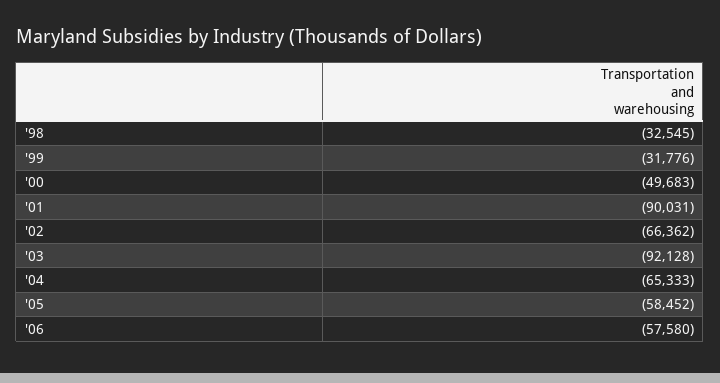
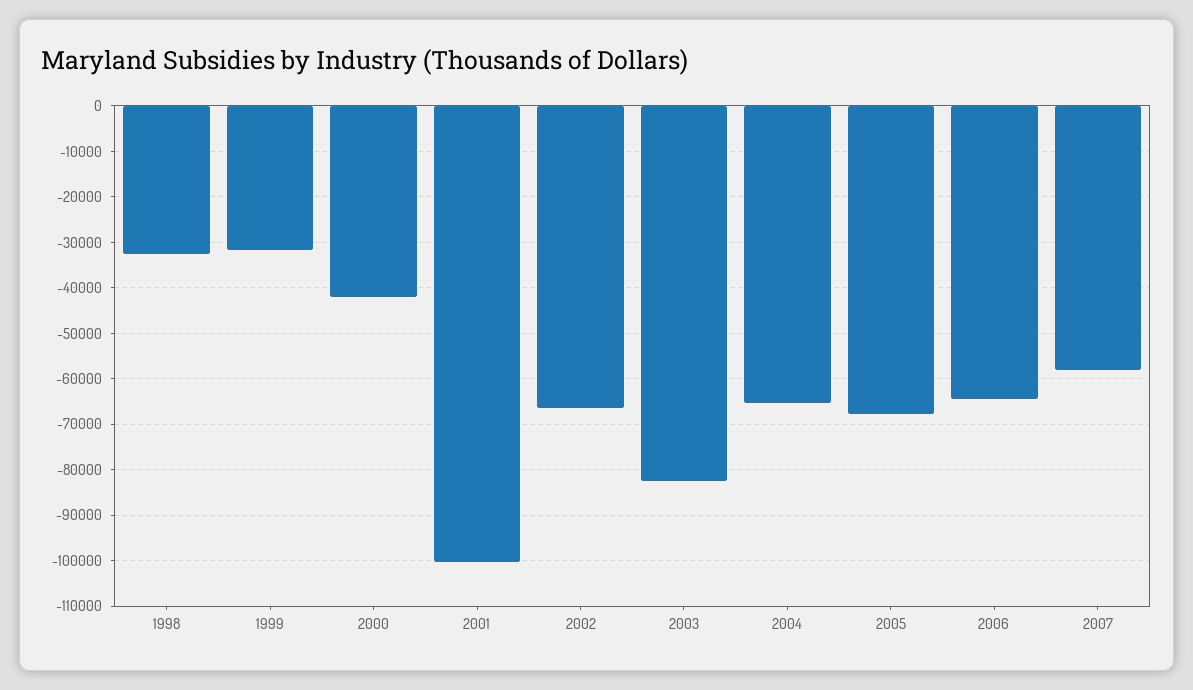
'00: -49683 -> -42000
'01: -90031 -> -100000
'03: -92128 -> -82000
'05: -58452 -> -68000
'06: -57580 -> -64000
2007: none -> -58000

